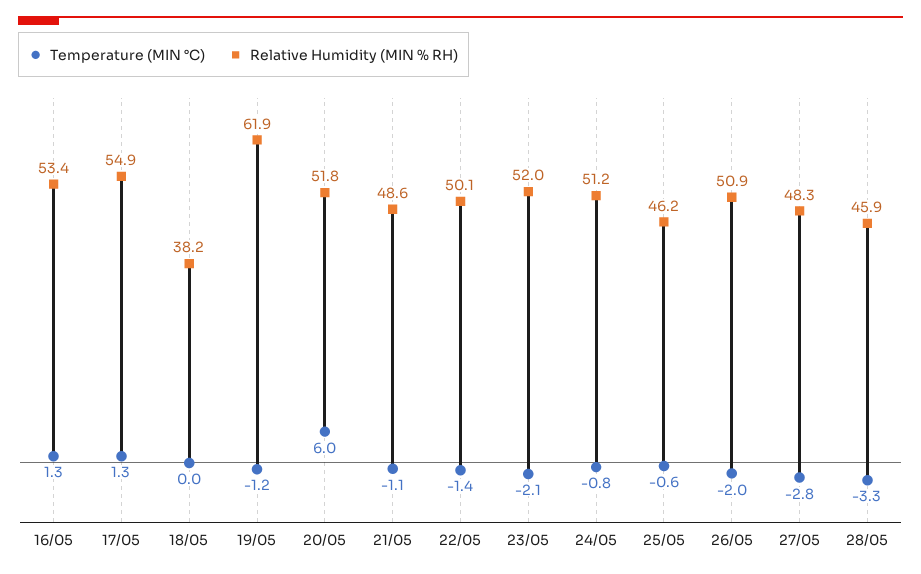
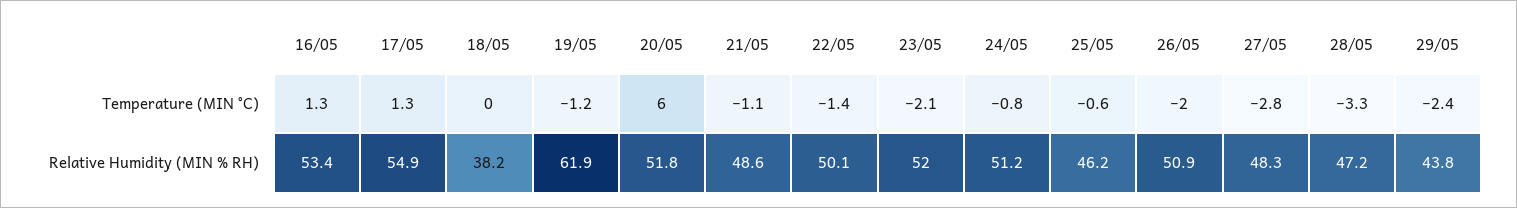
Relative Humidity (MIN % RH), 28/05: 45.9 -> 47.2
Temperature (MIN °C), 29/05: none -> -2.4
Relative Humidity (MIN % RH), 29/05: none -> 43.8

